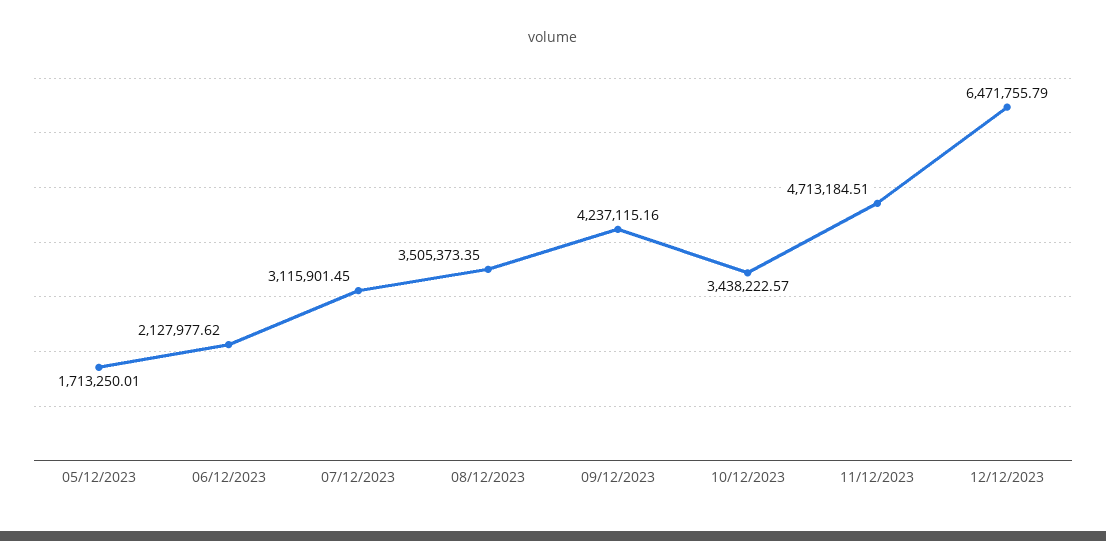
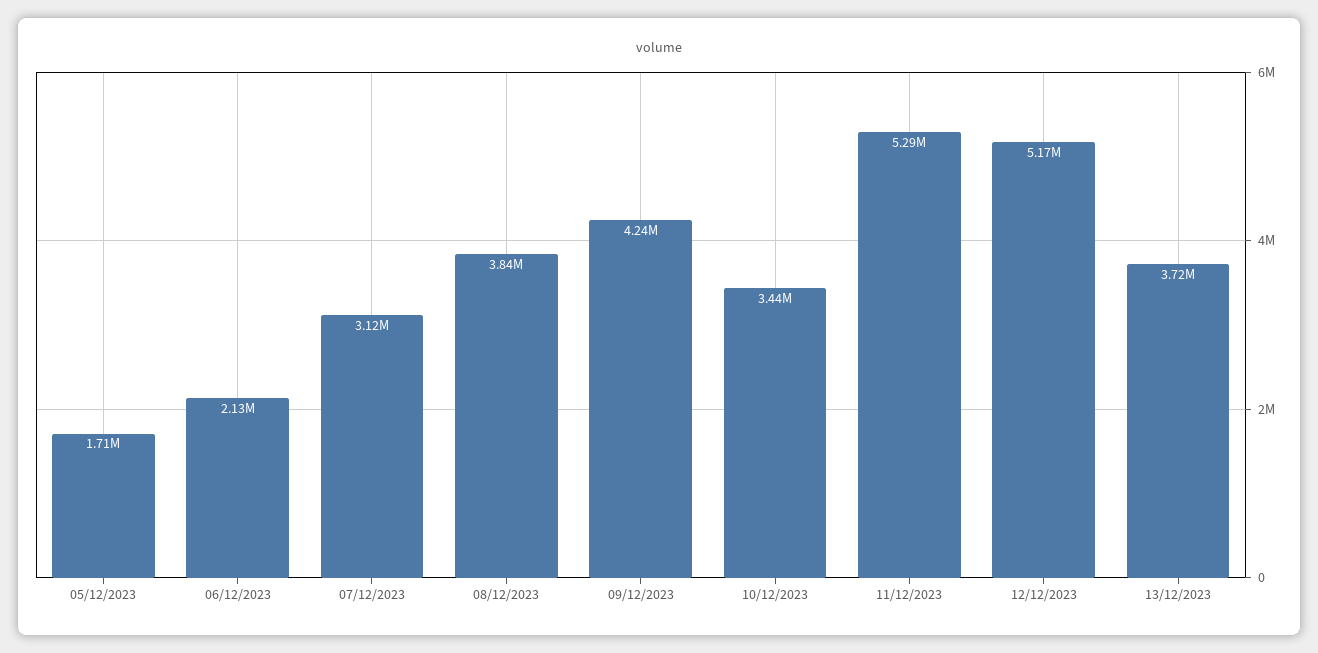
08/12/2023: 3505373.35 -> 3840000
11/12/2023: 4713184.51 -> 5290000
12/12/2023: 6471755.79 -> 5170000
13/12/2023: none -> 3720000

